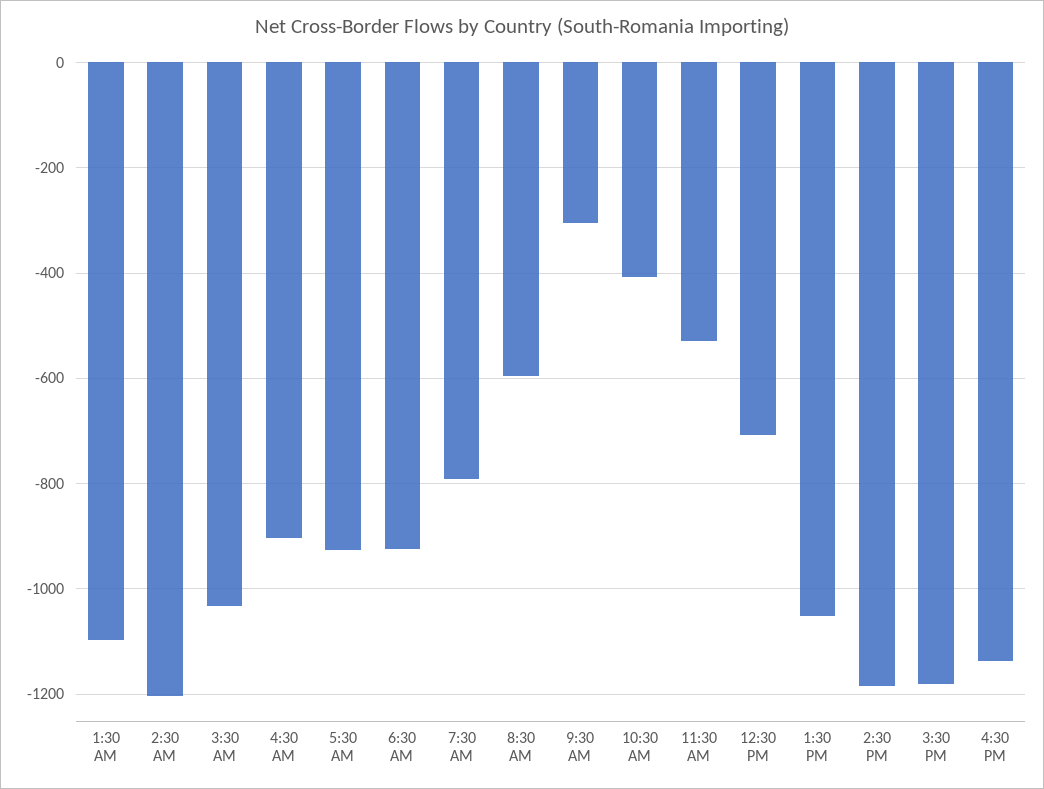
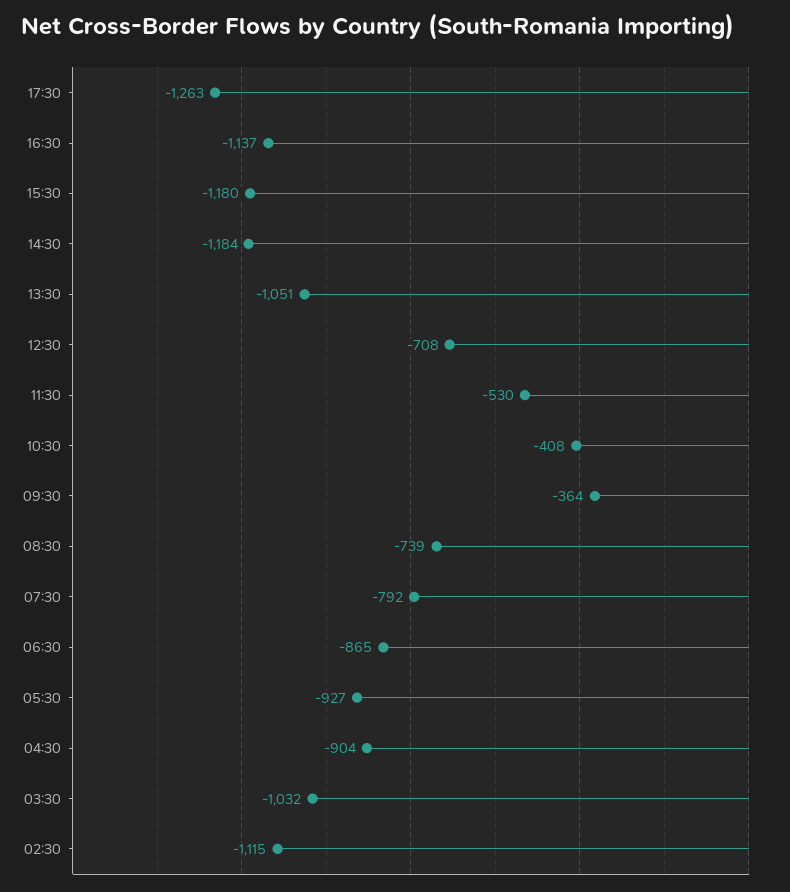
1:30 AM: -1100 -> none
2:30 AM: -1200 -> -1115
6:30 AM: -920 -> -865
8:30 AM: -600 -> -739
9:30 AM: -300 -> -364
17:30: none -> -1263

